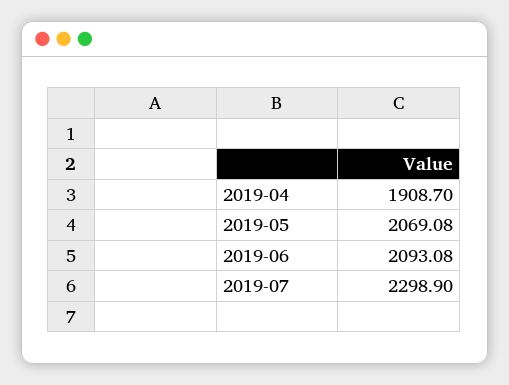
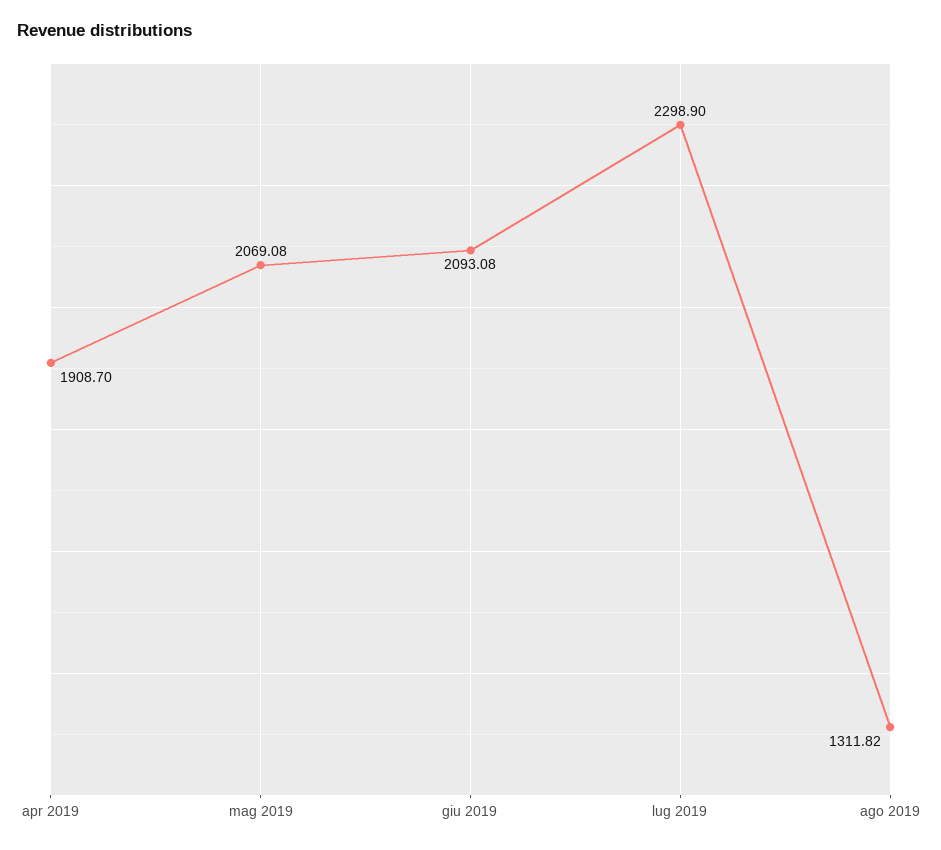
ago 2019: none -> 1311.82

